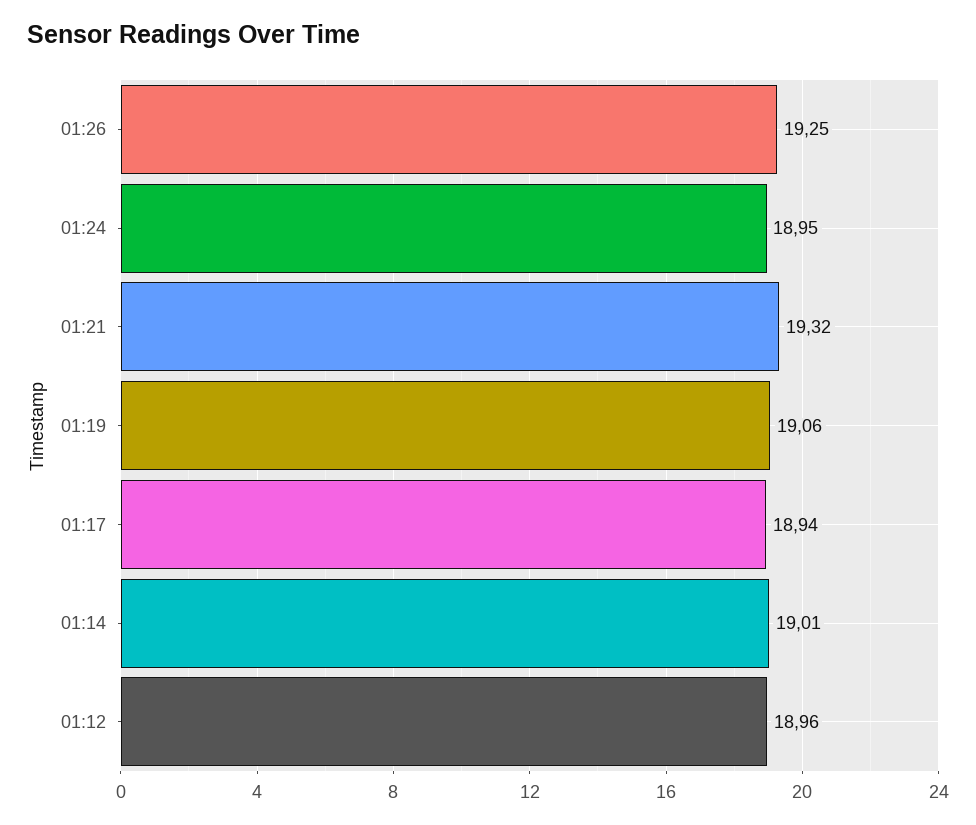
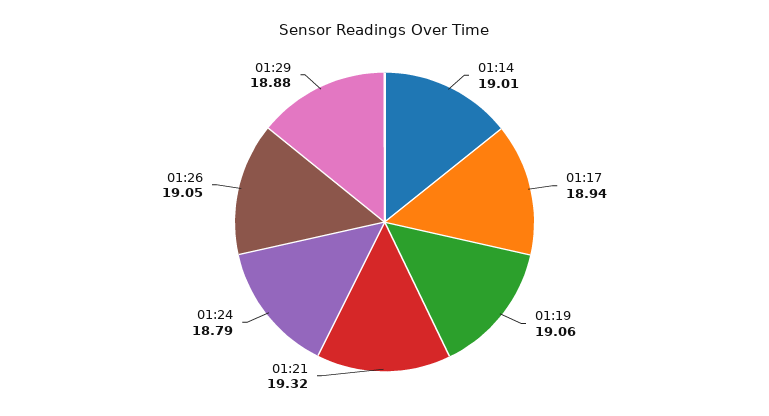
01:26: 19.25 -> 19.05
01:24: 18.95 -> 18.79
01:12: 18.96 -> none
01:29: none -> 18.88

